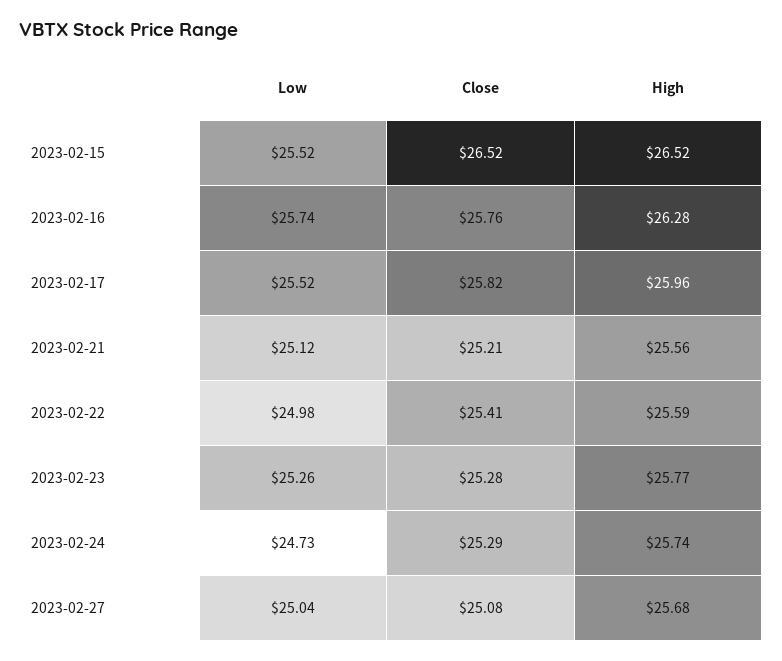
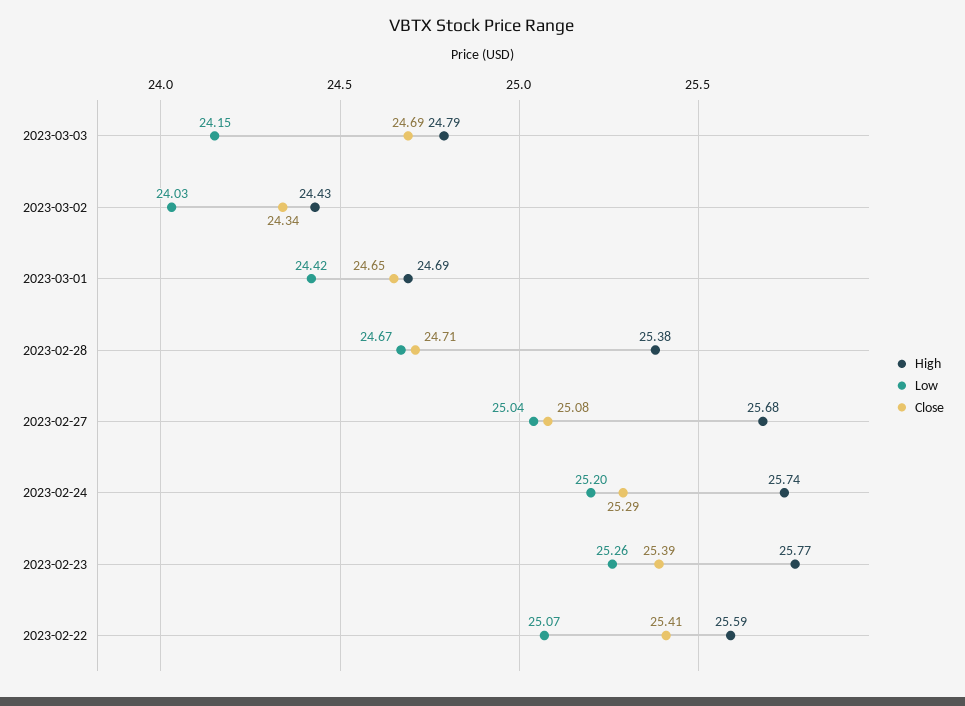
Low, 2023-02-15: 25.52 -> none
Close, 2023-02-15: 26.52 -> none
High, 2023-02-15: 26.52 -> none
Low, 2023-02-16: 25.74 -> none
Close, 2023-02-16: 25.76 -> none
High, 2023-02-16: 26.28 -> none
Low, 2023-02-17: 25.52 -> none
Close, 2023-02-17: 25.82 -> none
High, 2023-02-17: 25.96 -> none
Low, 2023-02-21: 25.12 -> none
Close, 2023-02-21: 25.21 -> none
High, 2023-02-21: 25.56 -> none
Low, 2023-02-22: 24.98 -> 25.07
Close, 2023-02-23: 25.28 -> 25.39
Low, 2023-02-24: 24.73 -> 25.2
High, 2023-03-03: none -> 24.79
Low, 2023-03-03: none -> 24.15
Close, 2023-03-03: none -> 24.69
High, 2023-03-02: none -> 24.43
Low, 2023-03-02: none -> 24.03
Close, 2023-03-02: none -> 24.34
High, 2023-03-01: none -> 24.69
Low, 2023-03-01: none -> 24.42
Close, 2023-03-01: none -> 24.65
High, 2023-02-28: none -> 25.38
Low, 2023-02-28: none -> 24.67
Close, 2023-02-28: none -> 24.71

